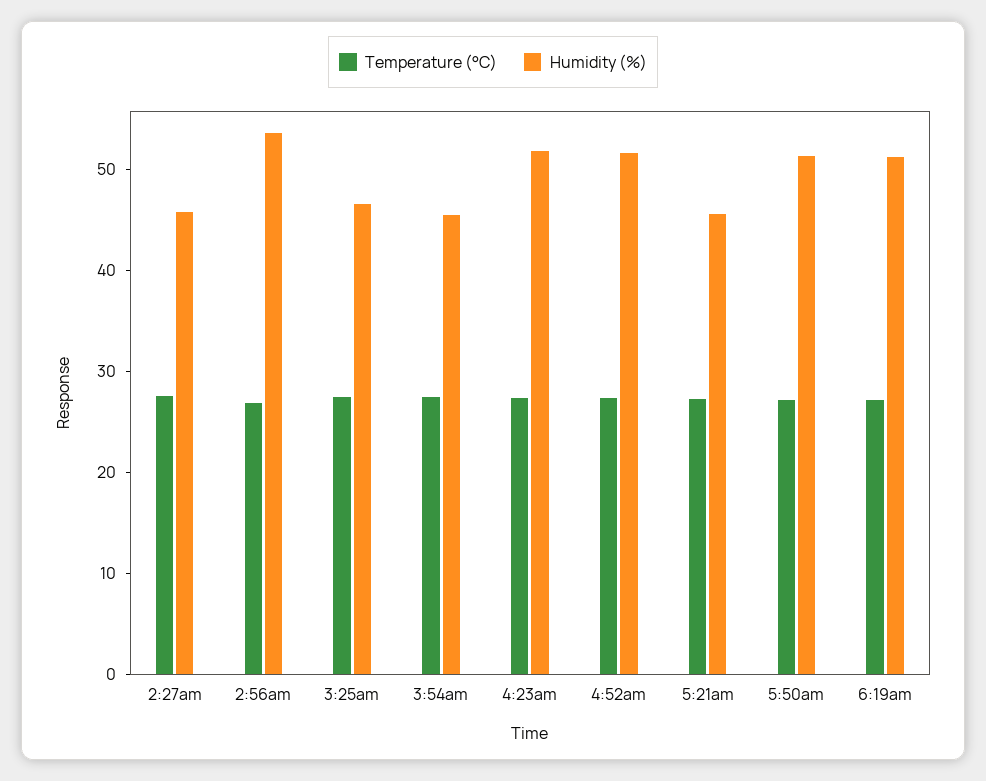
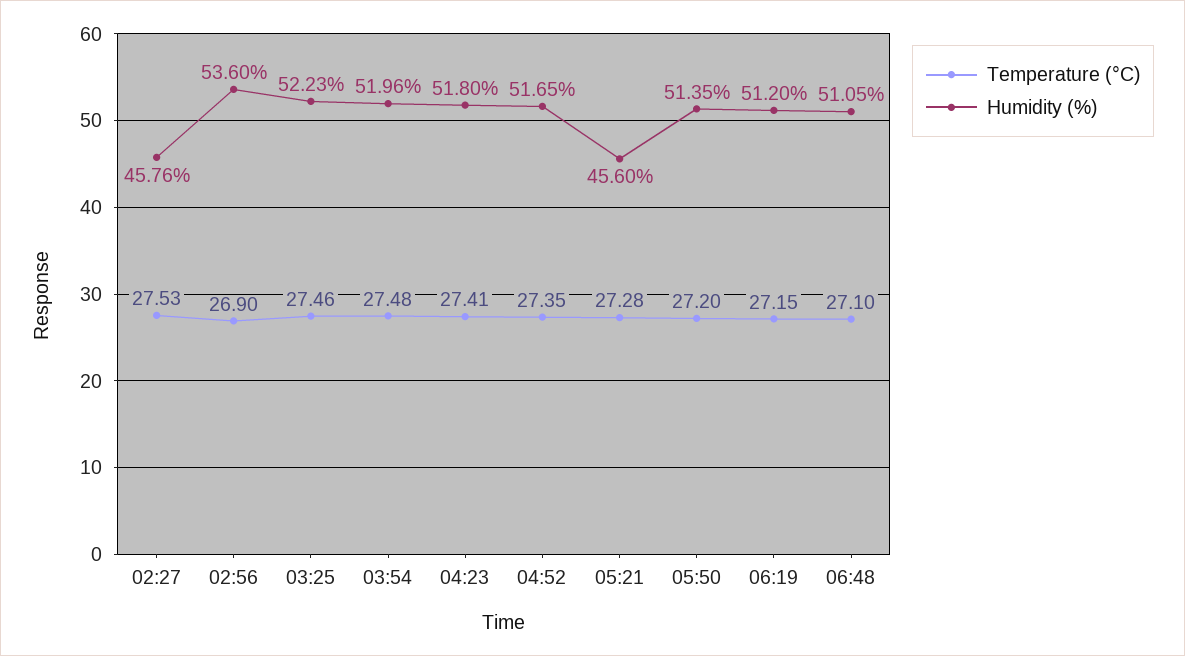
Humidity (%), 3:25am: 46 -> 52.23
Humidity (%), 3:54am: 46 -> 51.96
Temperature (°C), 06:48: none -> 27.1
Humidity (%), 06:48: none -> 51.05

